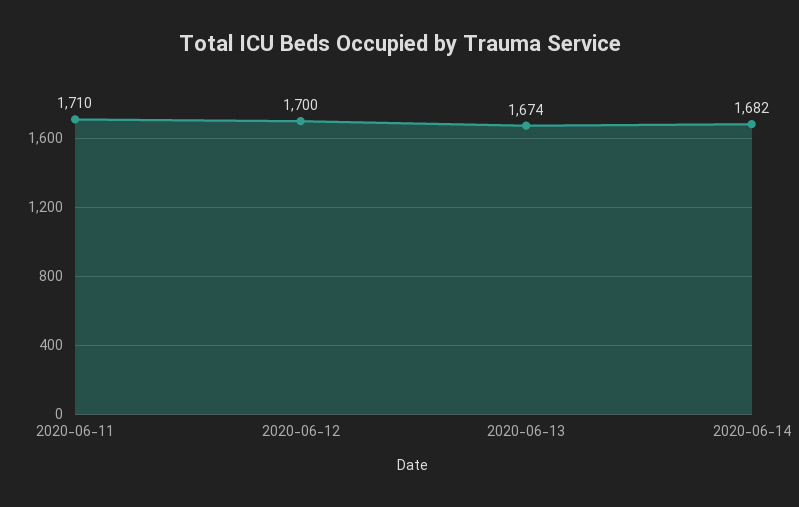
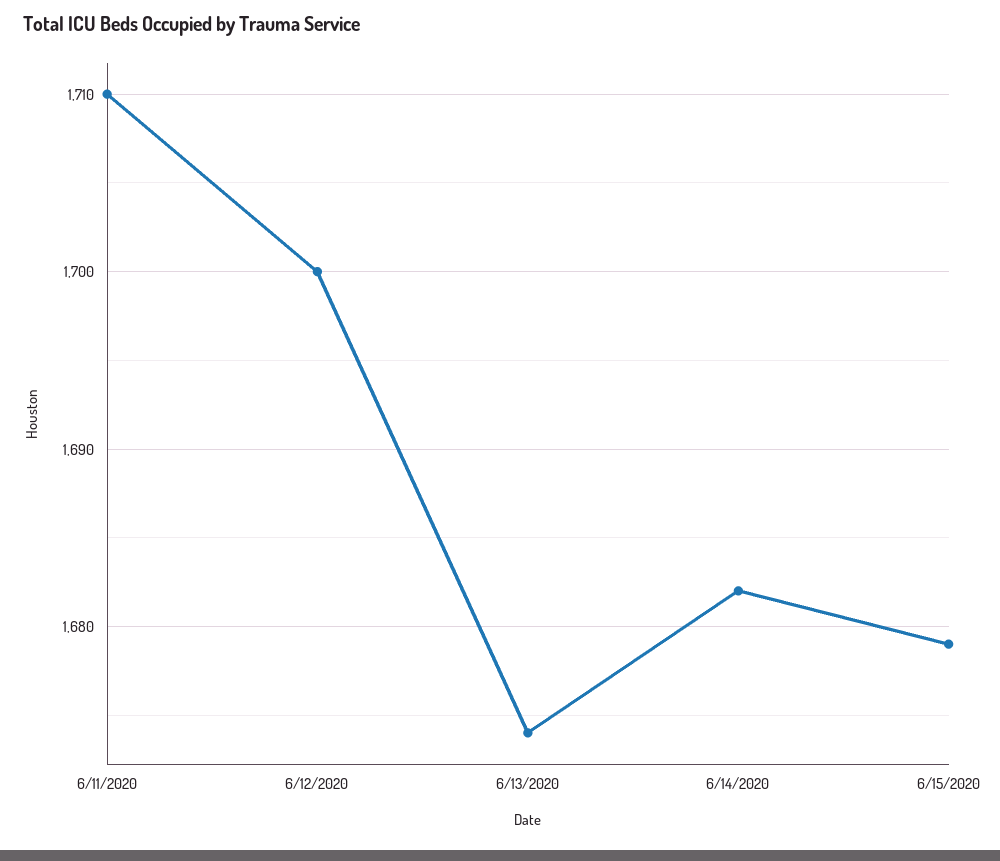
6/15/2020: none -> 1679

